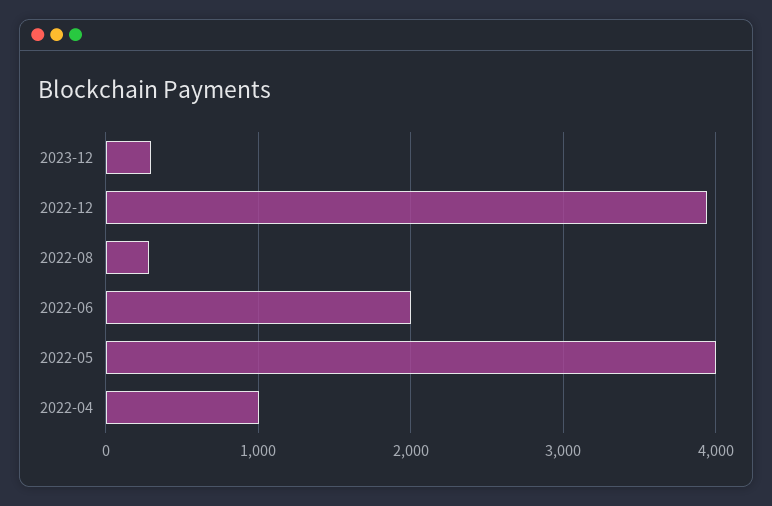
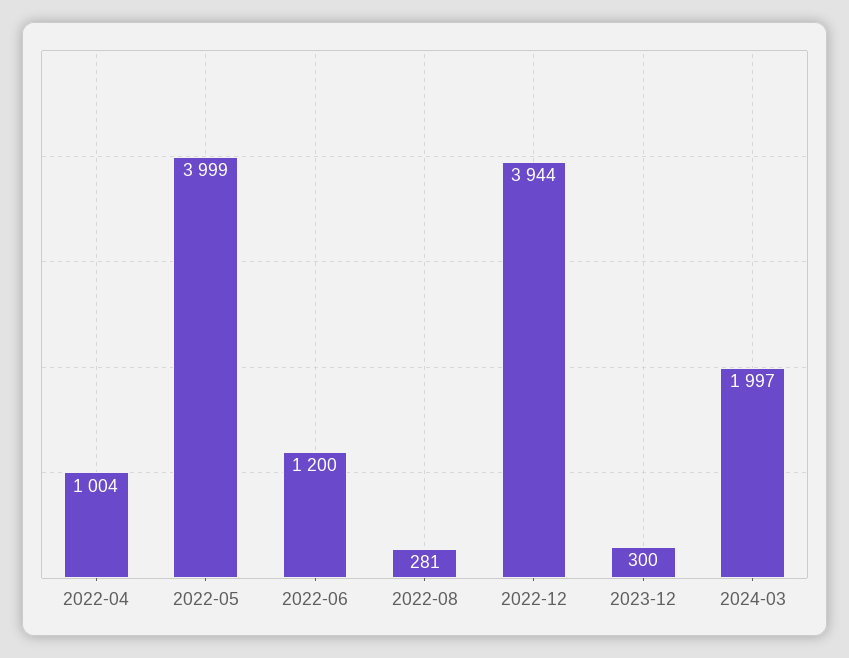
2022-06: 2000 -> 1200
2024-03: none -> 1997

